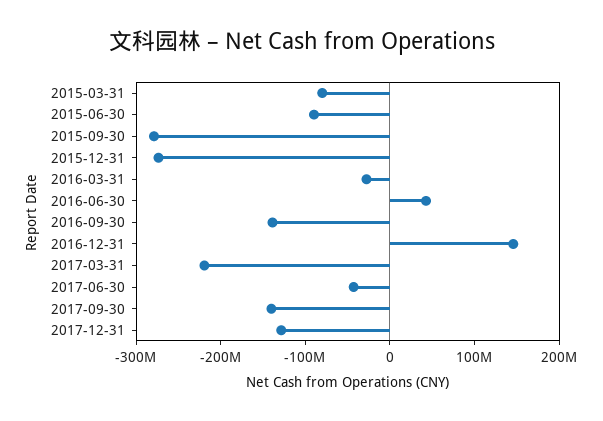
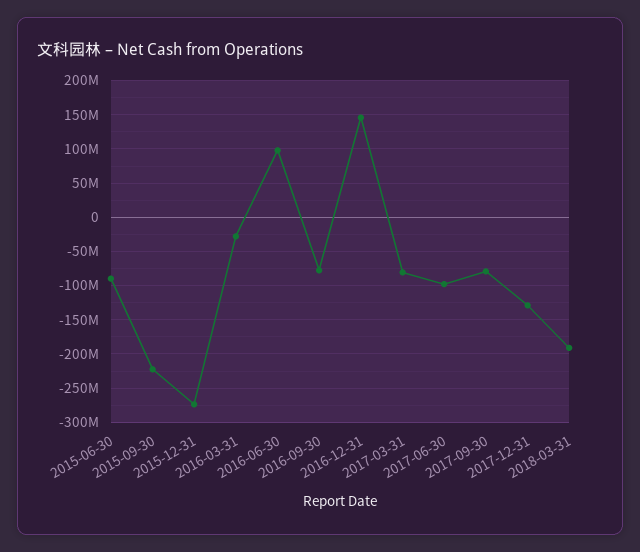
2015-03-31: -80000000 -> none
2015-09-30: -280000000 -> -220000000
2016-06-30: 40000000 -> 100000000
2016-09-30: -140000000 -> -80000000
2017-03-31: -220000000 -> -80000000
2017-06-30: -40000000 -> -100000000
2017-09-30: -140000000 -> -80000000
2018-03-31: none -> -190000000

